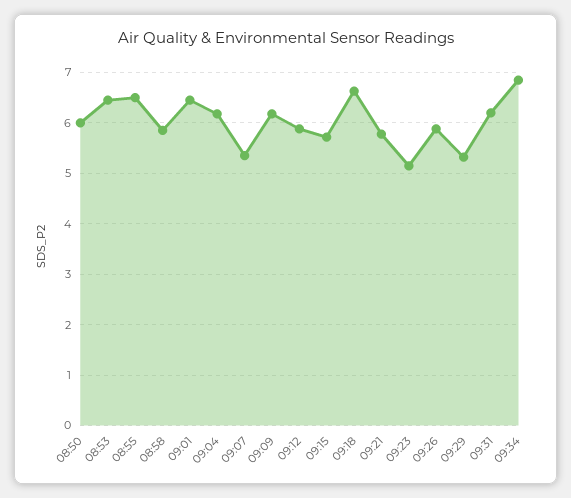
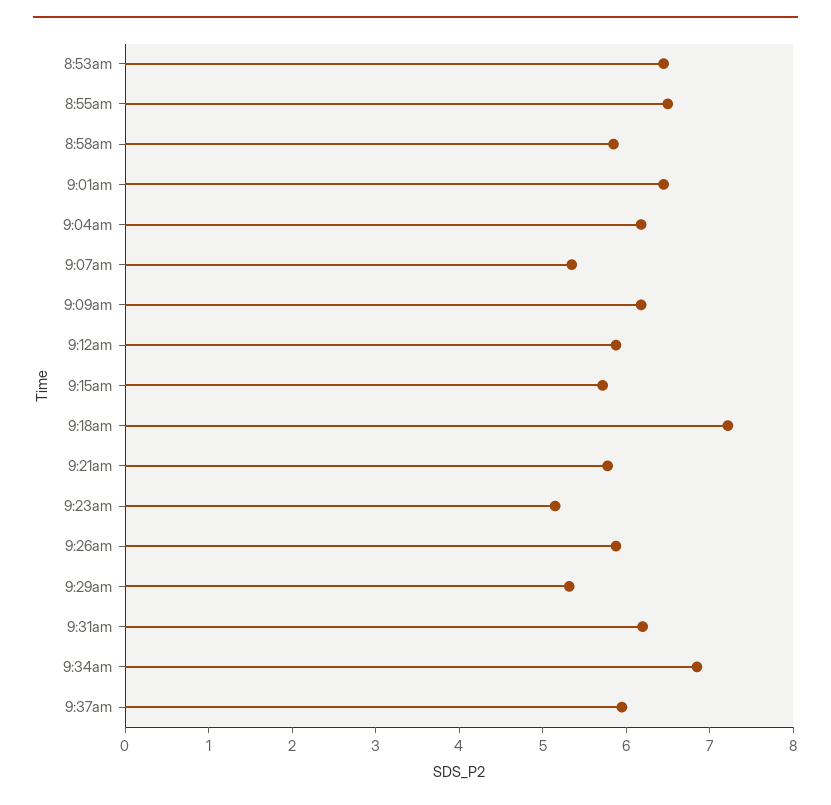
08:50: 6 -> none
09:18: 6.6 -> 7.2
9:37am: none -> 6

